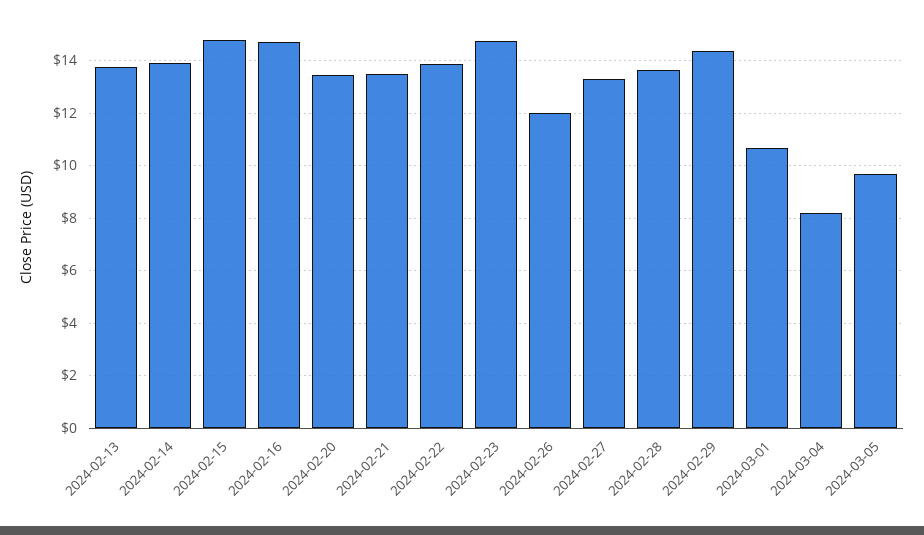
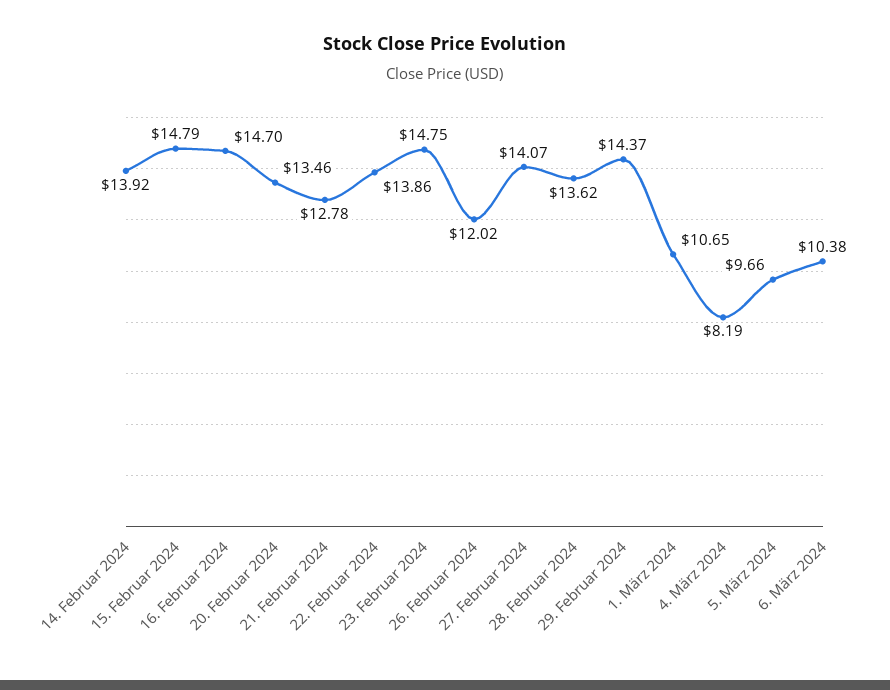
2024-02-13: 13.75 -> none
2024-02-21: 13.5 -> 12.78
2024-02-27: 13.25 -> 14.07
6. März 2024: none -> 10.38

